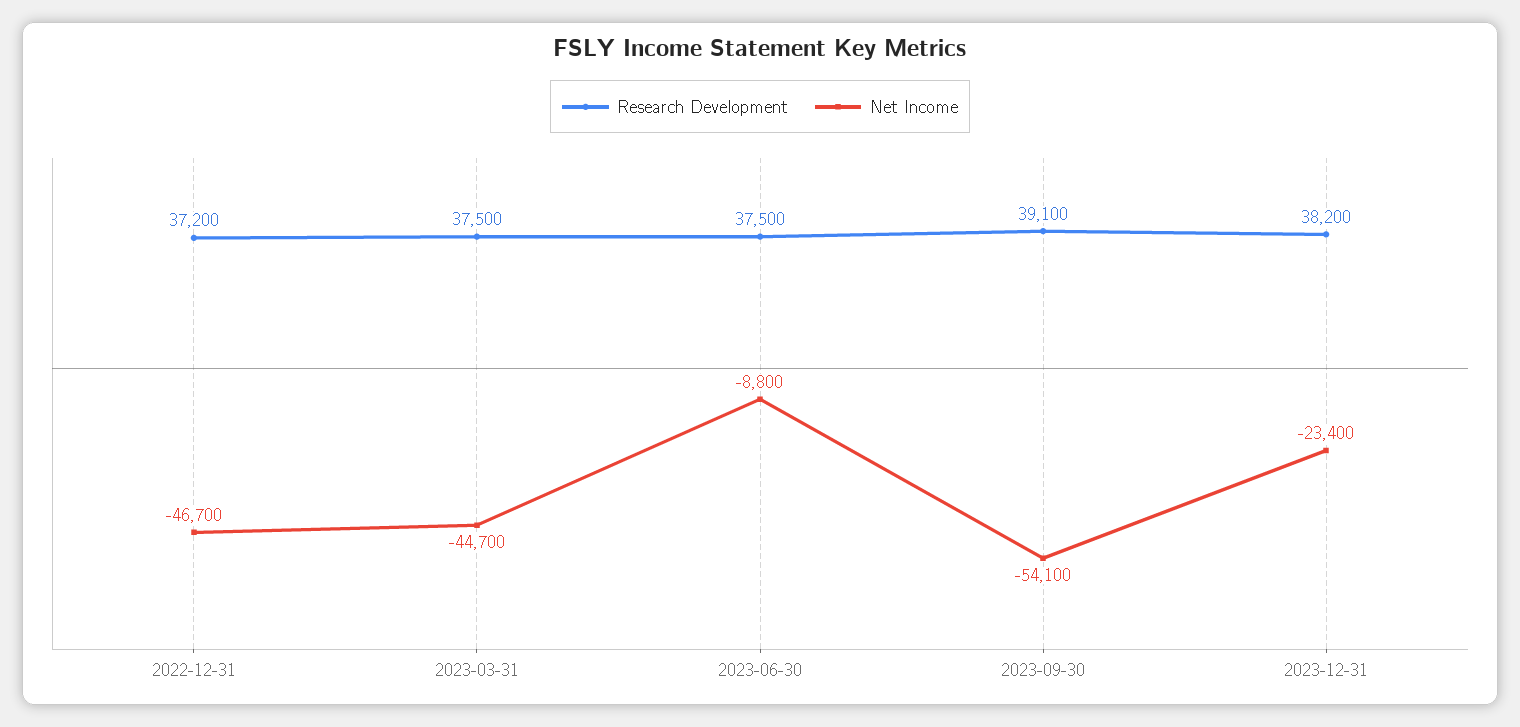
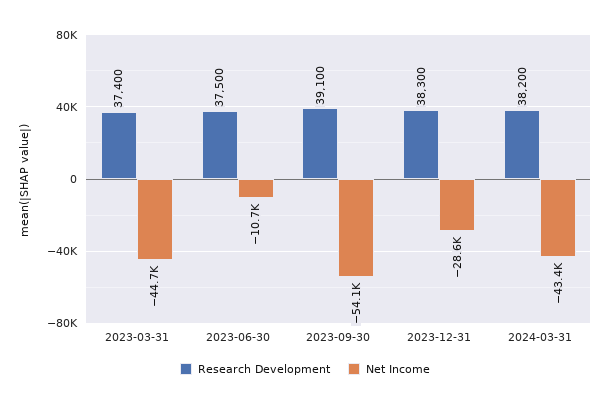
Research Development, 2022-12-31: 37200 -> none
Net Income, 2022-12-31: -46700 -> none
Research Development, 2023-03-31: 37500 -> 37400
Net Income, 2023-06-30: -8800 -> -10700
Research Development, 2023-12-31: 38200 -> 38300
Net Income, 2023-12-31: -23400 -> -28600
Research Development, 2024-03-31: none -> 38200
Net Income, 2024-03-31: none -> -43400

